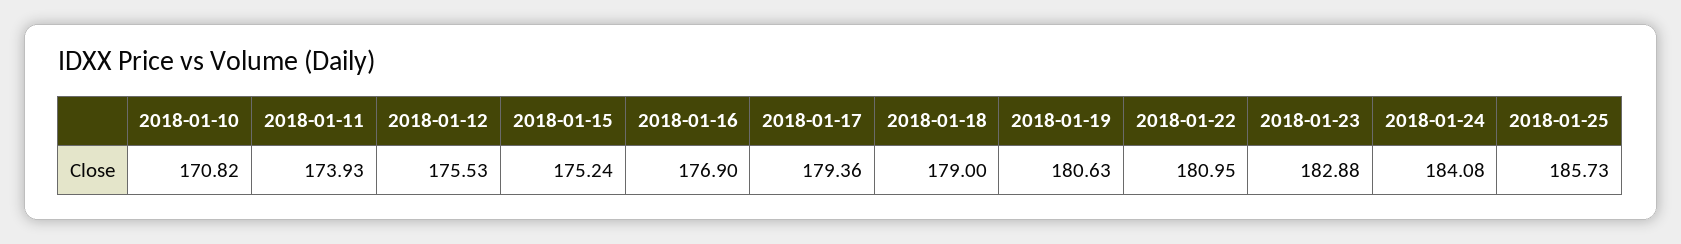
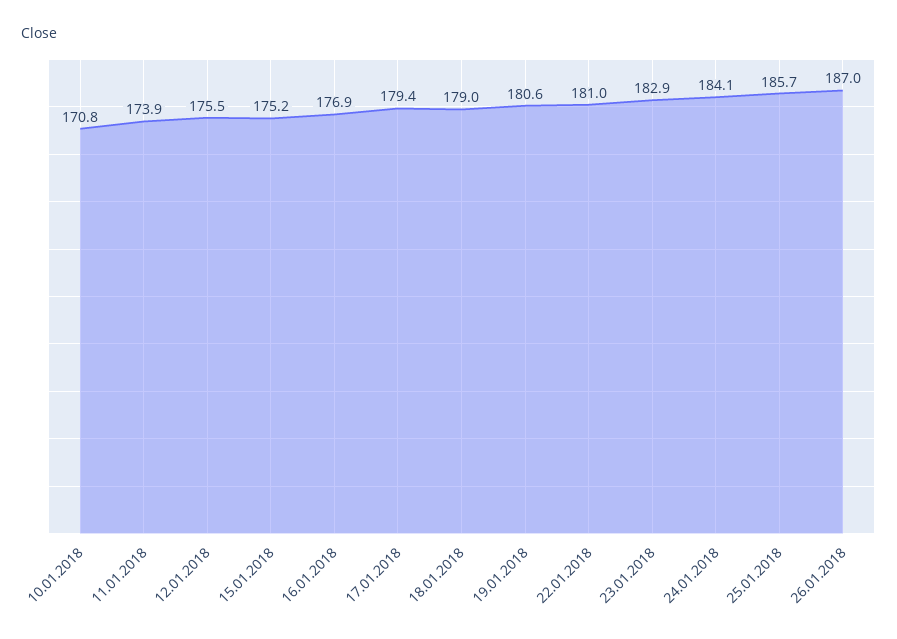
26.01.2018: none -> 187

